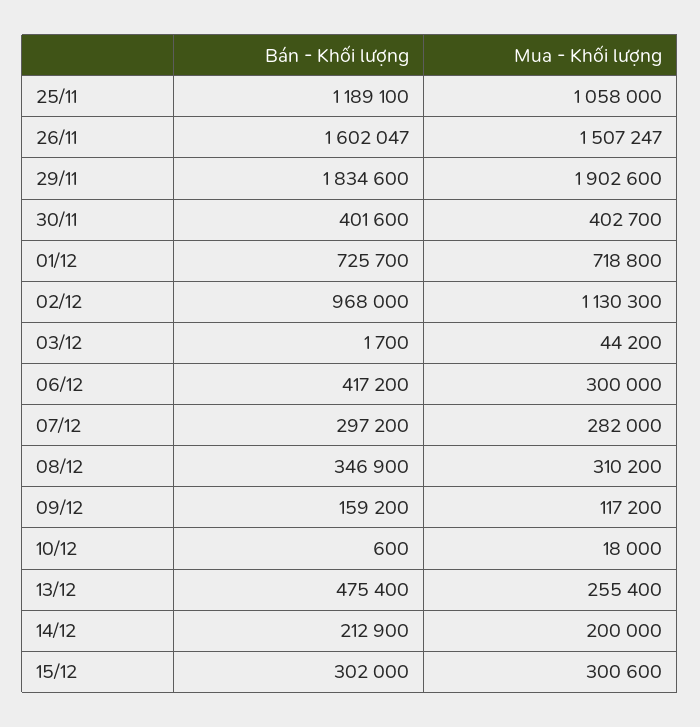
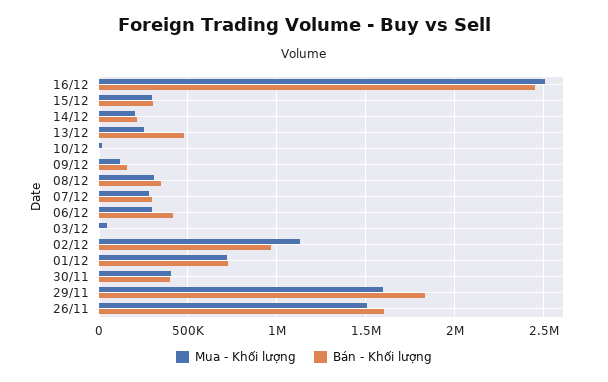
Bán - Khối lượng, 25/11: 1189100 -> none
Mua - Khối lượng, 25/11: 1058000 -> none
Mua - Khối lượng, 29/11: 1902600 -> 1600000
Mua - Khối lượng, 16/12: none -> 2500000
Bán - Khối lượng, 16/12: none -> 2450000

